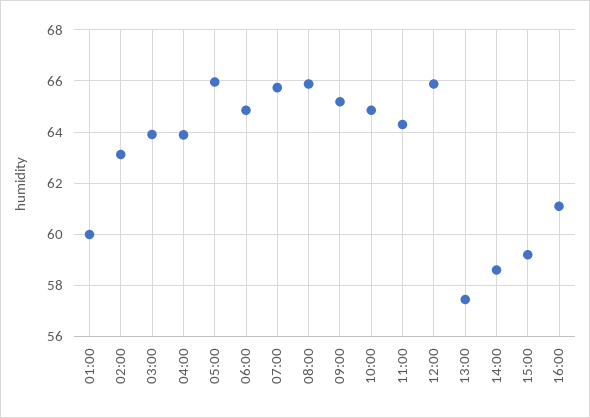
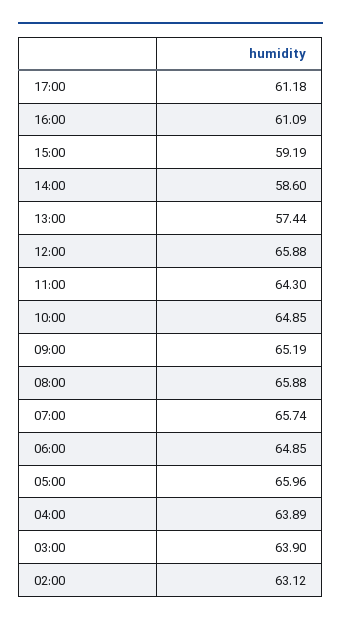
01:00: 60 -> none
17:00: none -> 61.18

